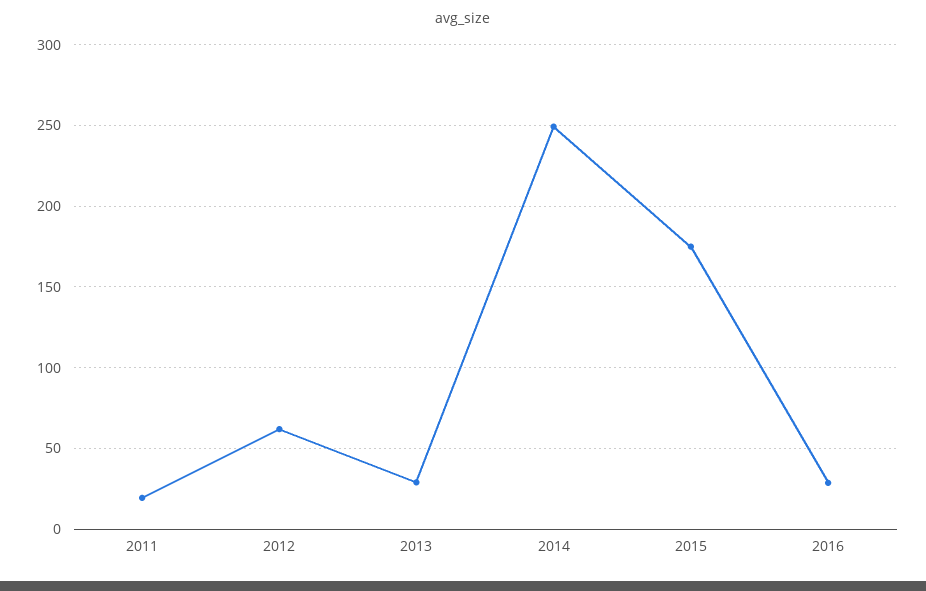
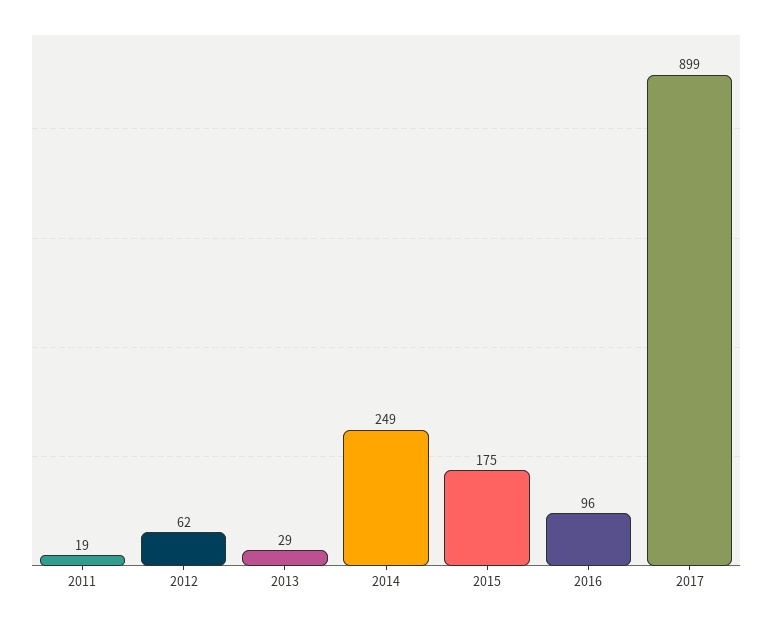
2016: 30 -> 96
2017: none -> 899

